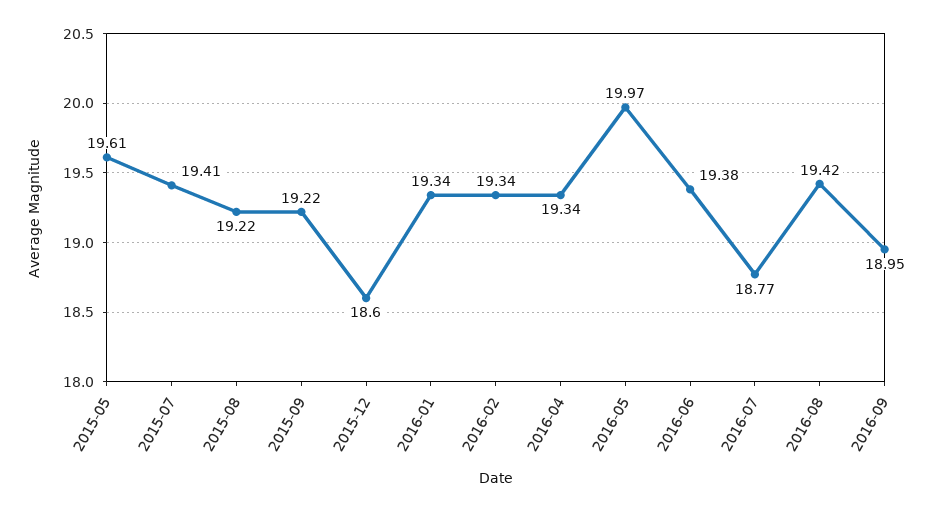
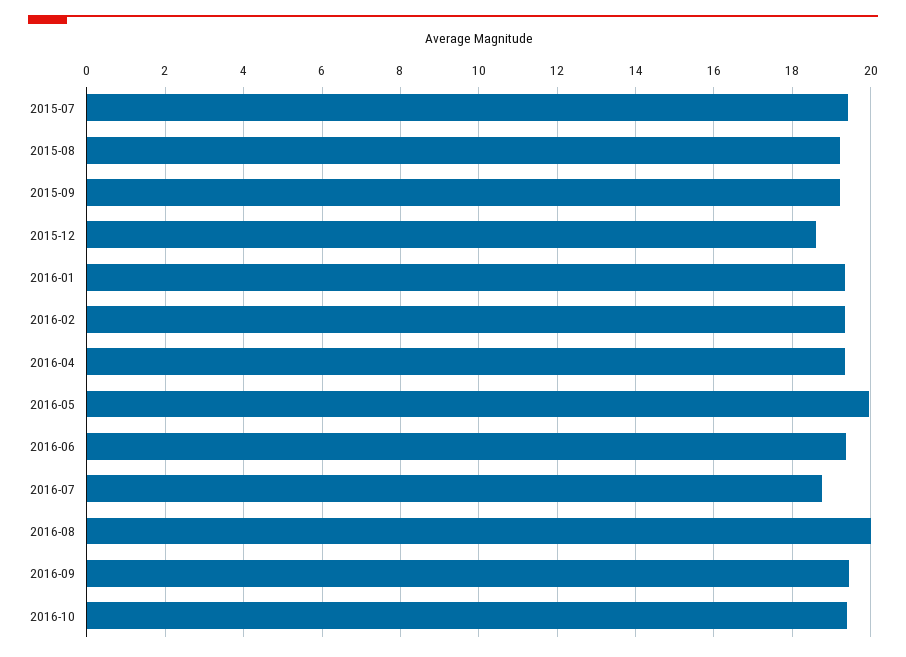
2015-05: 19.61 -> none
2016-08: 19.42 -> 20
2016-09: 18.95 -> 19.4
2016-10: none -> 19.4

